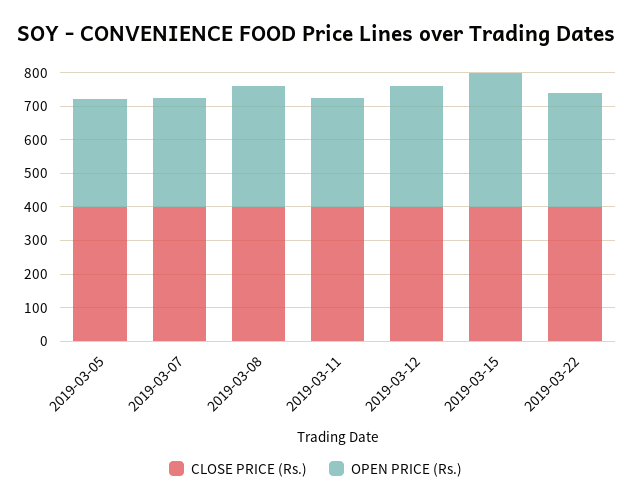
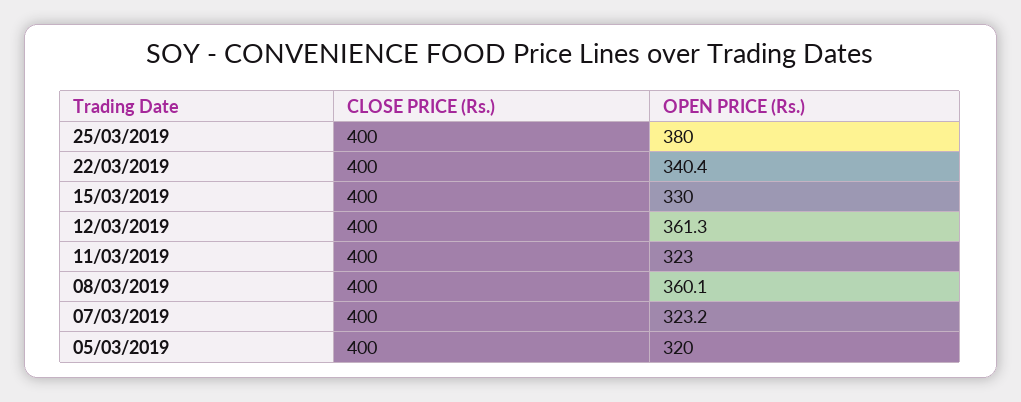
OPEN PRICE (Rs.), 2019-03-15: 400 -> 330
CLOSE PRICE (Rs.), 25/03/2019: none -> 400
OPEN PRICE (Rs.), 25/03/2019: none -> 380

